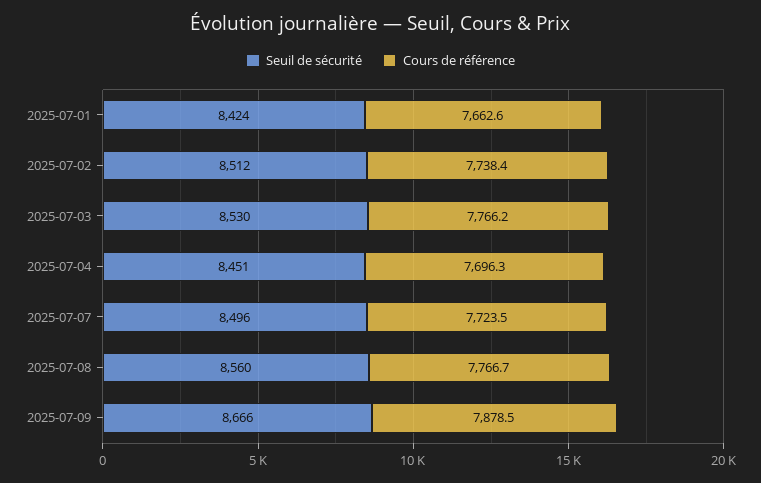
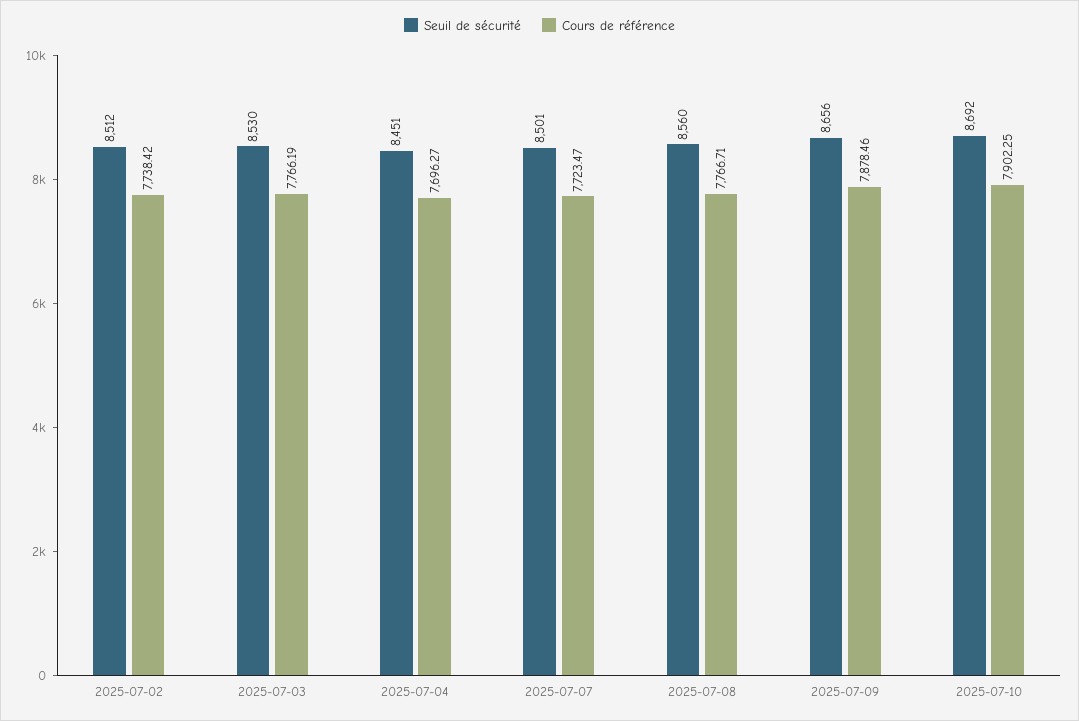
Seuil de sécurité, 2025-07-01: 8424 -> none
Cours de référence, 2025-07-01: 7662.6 -> none
Seuil de sécurité, 2025-07-07: 8496 -> 8501
Seuil de sécurité, 2025-07-09: 8666 -> 8656
Seuil de sécurité, 2025-07-10: none -> 8692
Cours de référence, 2025-07-10: none -> 7902.25

